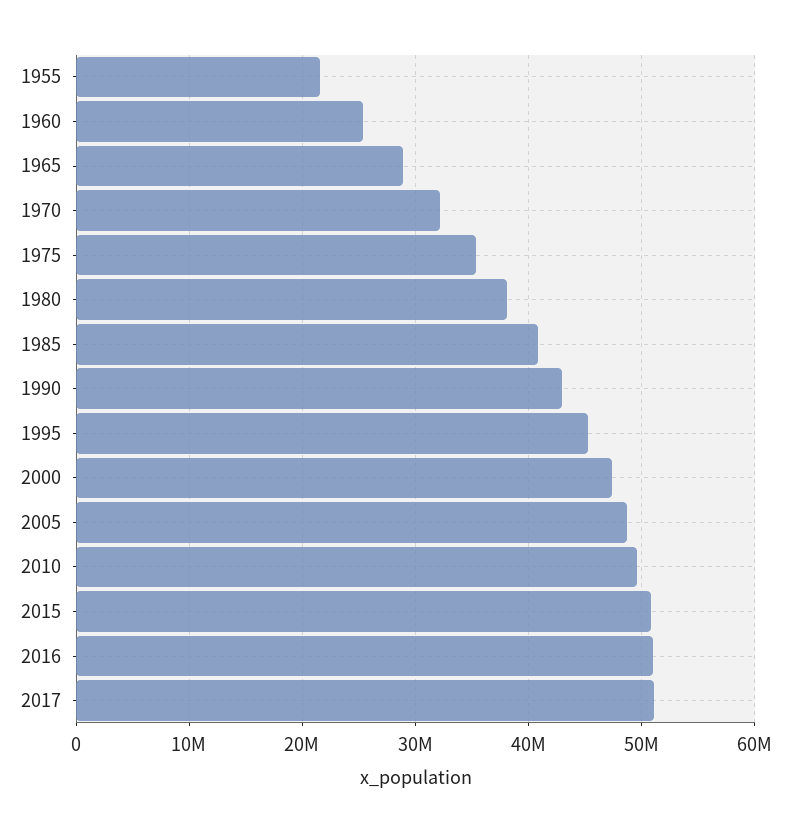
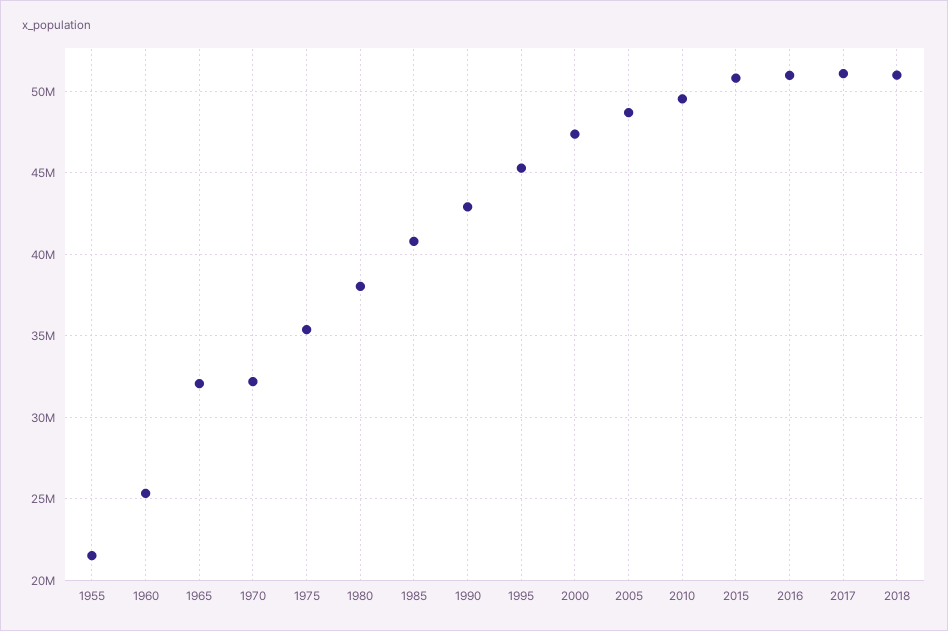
1965: 29000000 -> 32000000
2018: none -> 51000000

